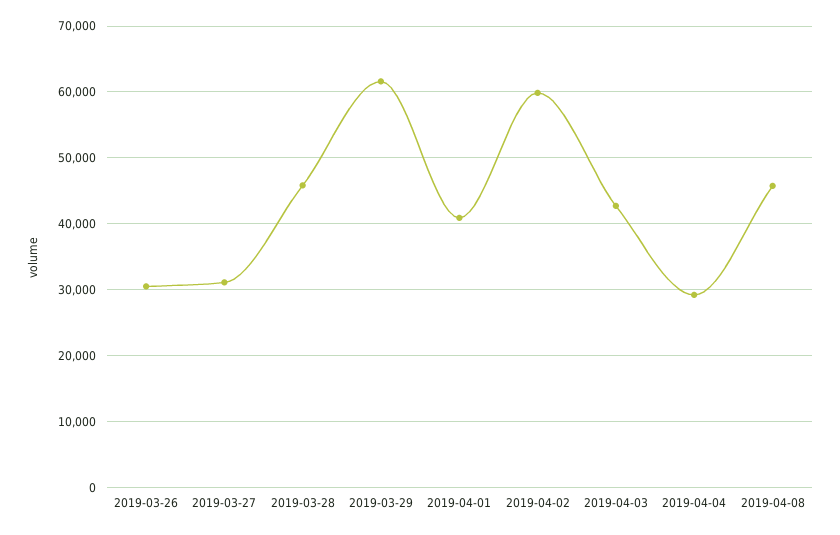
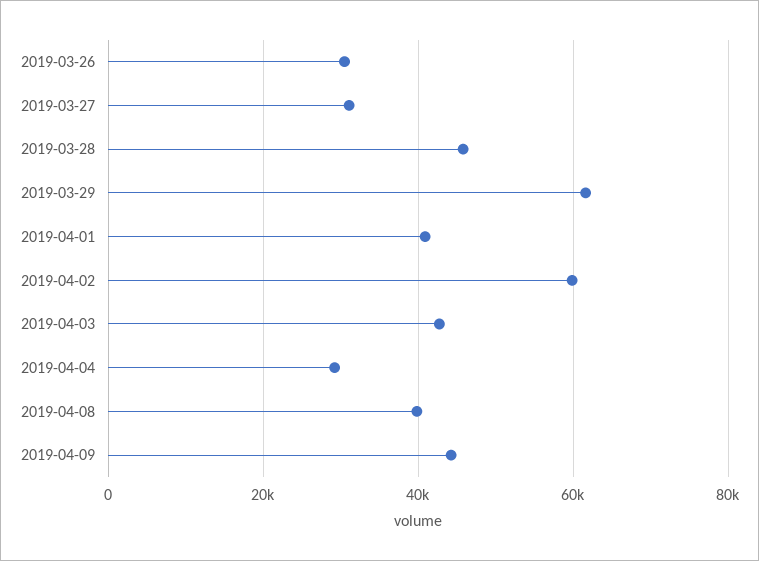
2019-04-08: 46000 -> 40000
2019-04-09: none -> 44000

